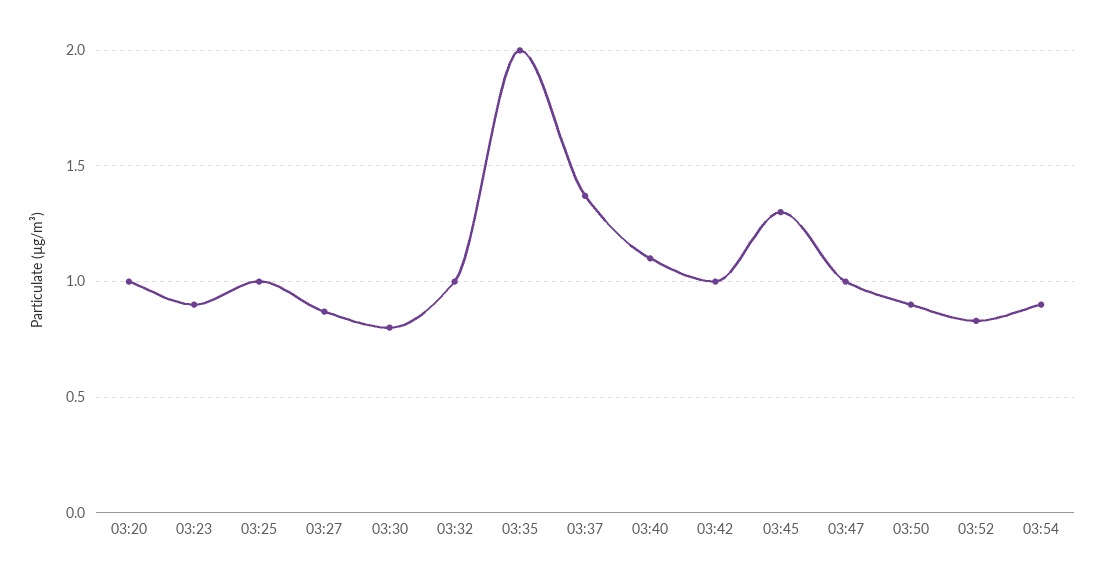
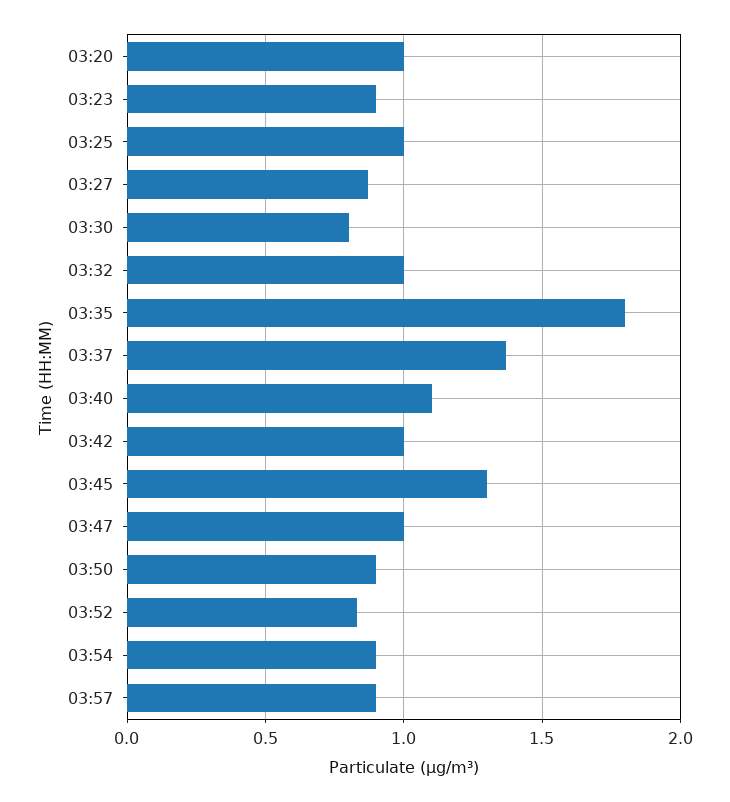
03:35: 2 -> 1.8
03:57: none -> 0.9

